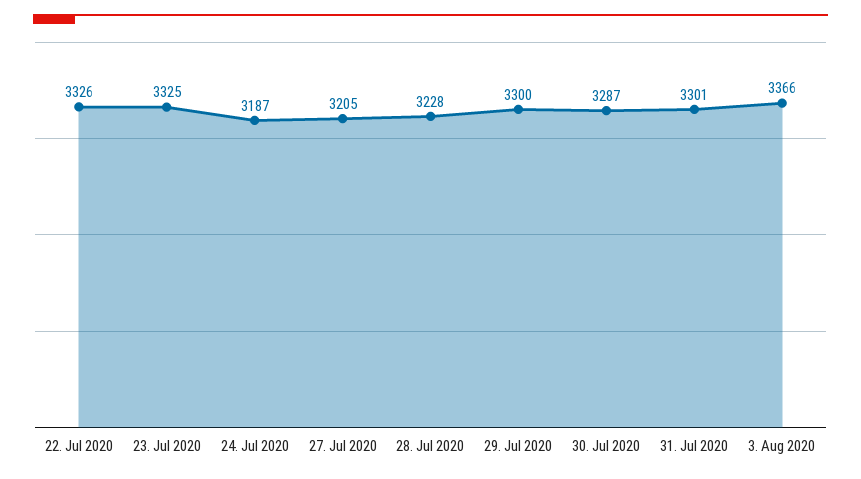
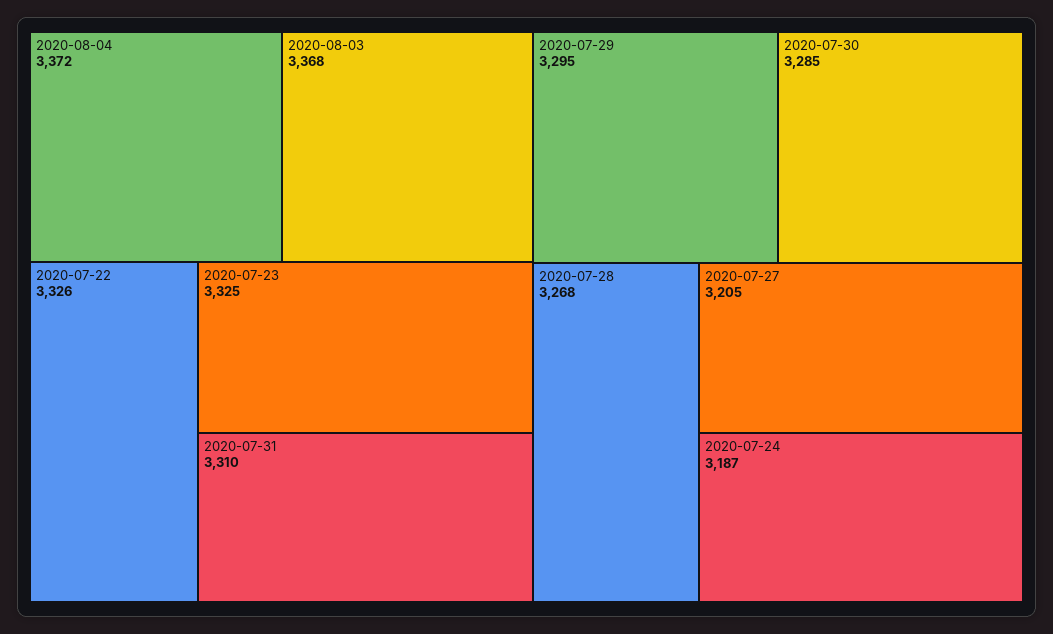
28. Jul 2020: 3228 -> 3268
29. Jul 2020: 3300 -> 3295
30. Jul 2020: 3287 -> 3285
31. Jul 2020: 3301 -> 3310
3. Aug 2020: 3366 -> 3368
2020-08-04: none -> 3372

